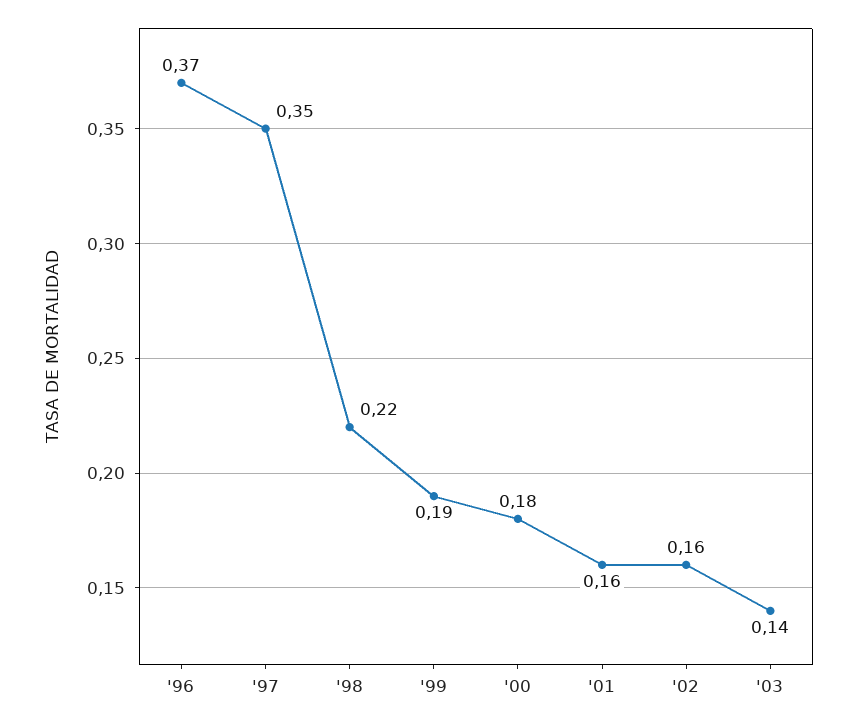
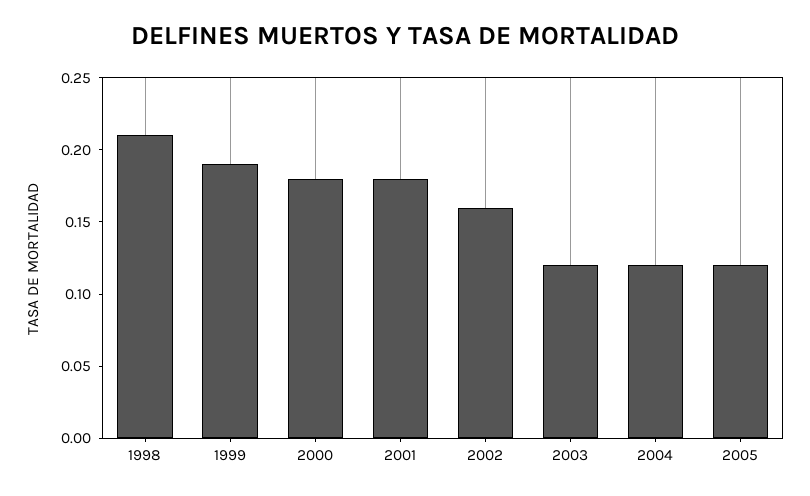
'96: 0.37 -> none
'97: 0.35 -> none
'98: 0.22 -> 0.21
'01: 0.16 -> 0.18
'03: 0.14 -> 0.12
2004: none -> 0.12
2005: none -> 0.12

